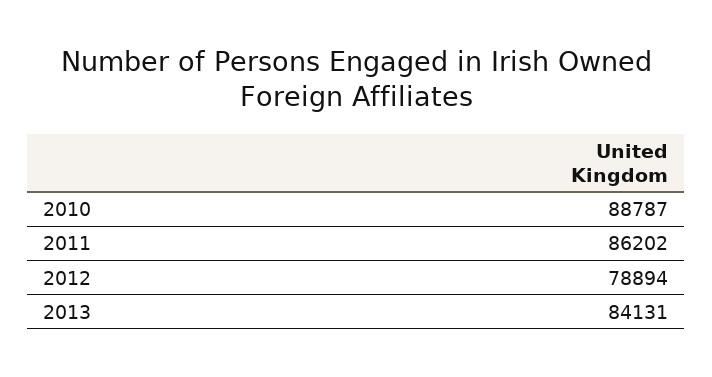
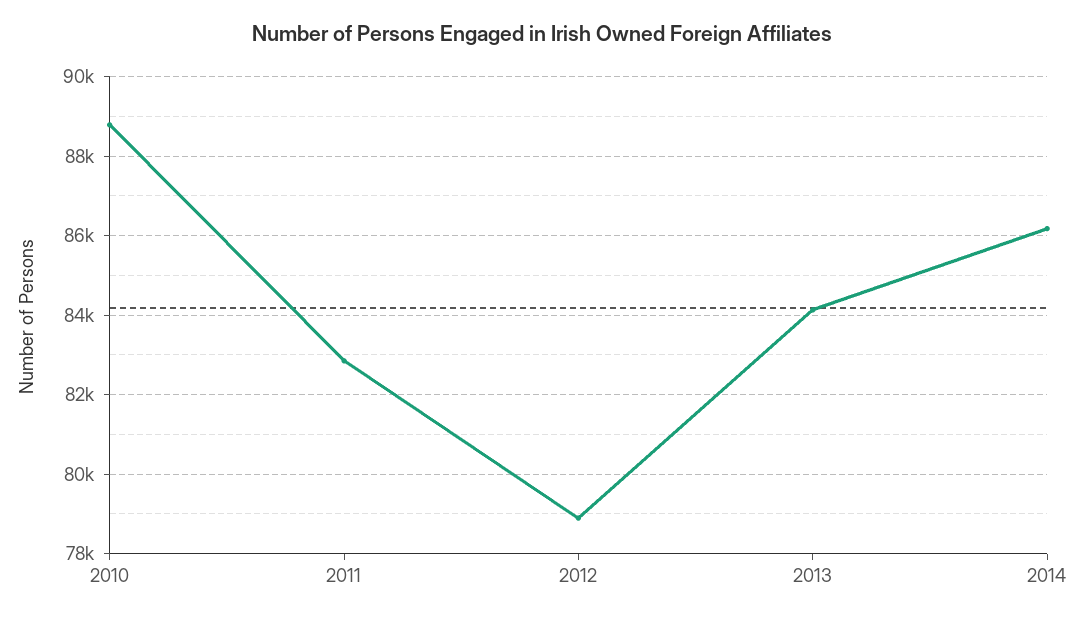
2011: 86202 -> 82800
2014: none -> 86200

